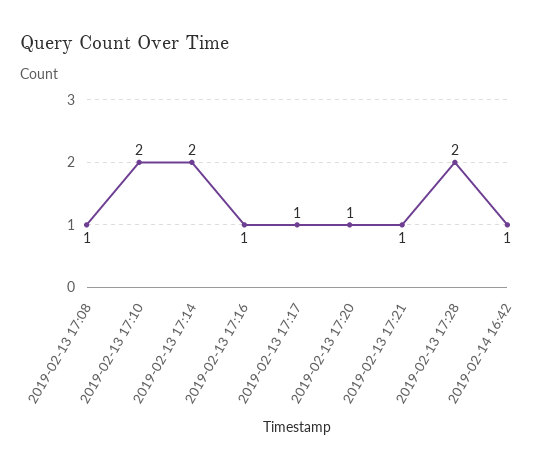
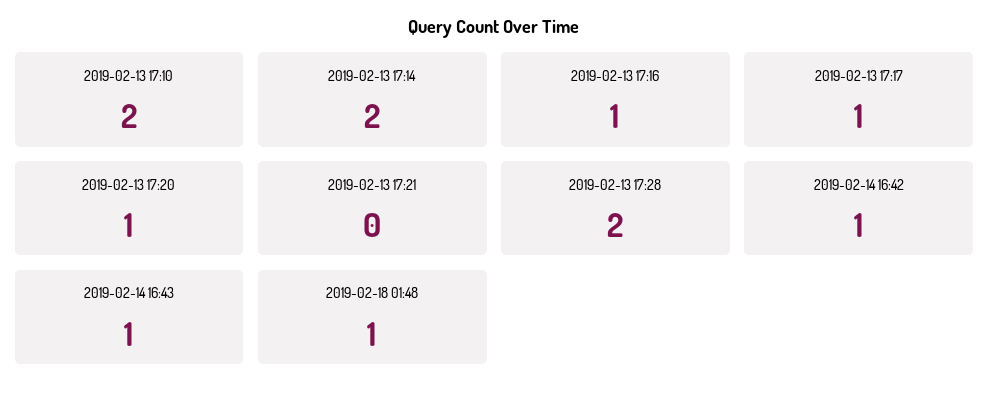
2019-02-13 17:08: 1 -> none
2019-02-13 17:21: 1 -> 0
2019-02-14 16:43: none -> 1
2019-02-18 01:48: none -> 1

